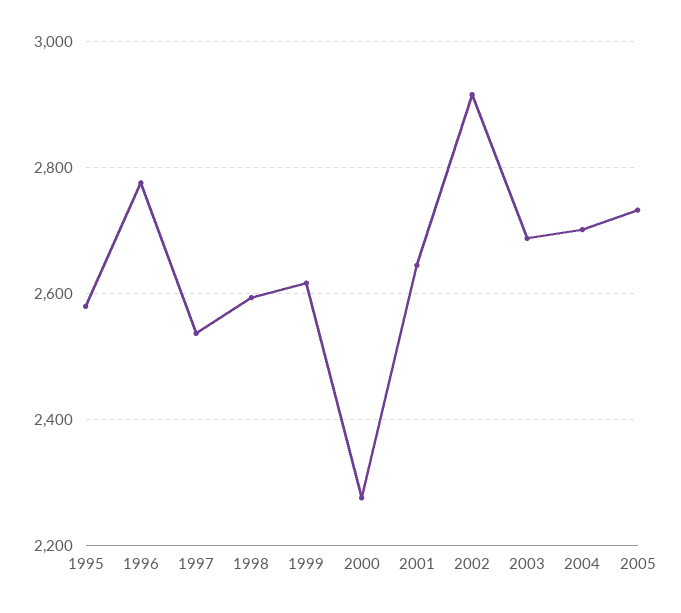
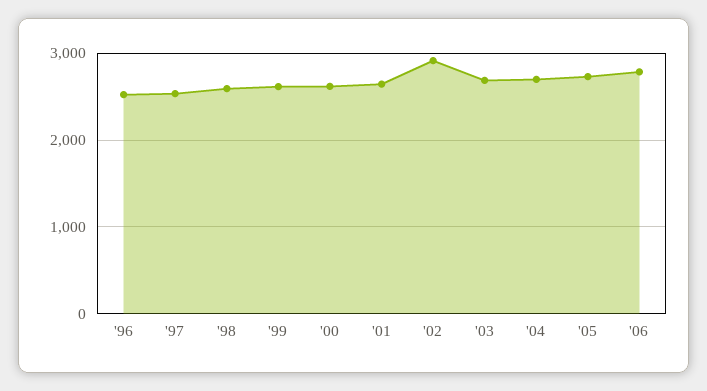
1995: 2580 -> none
1996: 2780 -> 2500
2000: 2280 -> 2600
'06: none -> 2800

